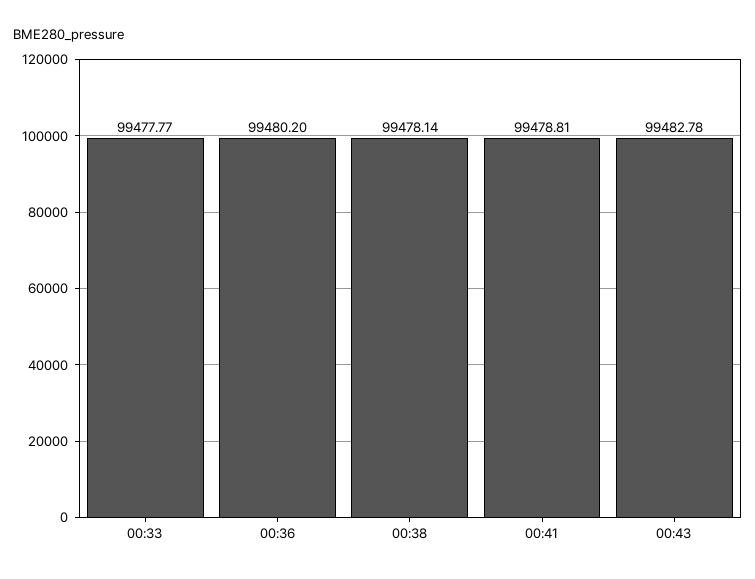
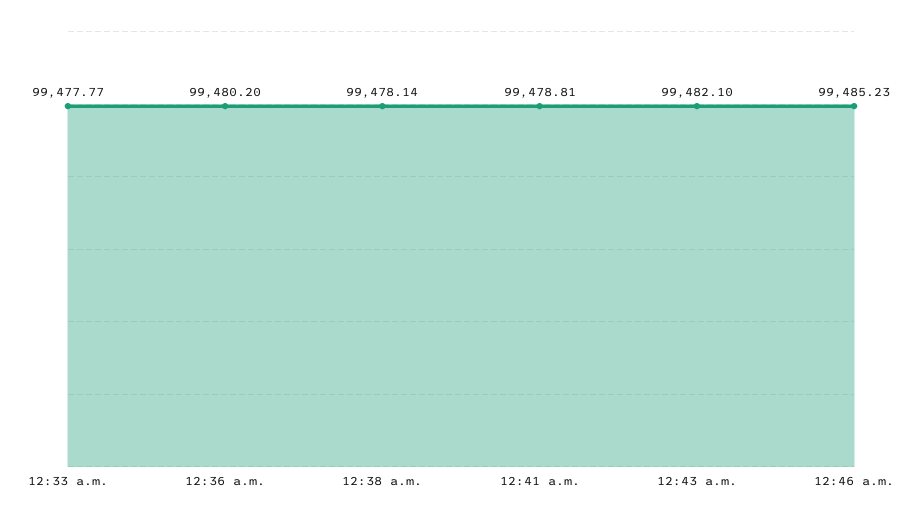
00:43: 99482.78 -> 99482.1
12:46 a.m.: none -> 99485.23

